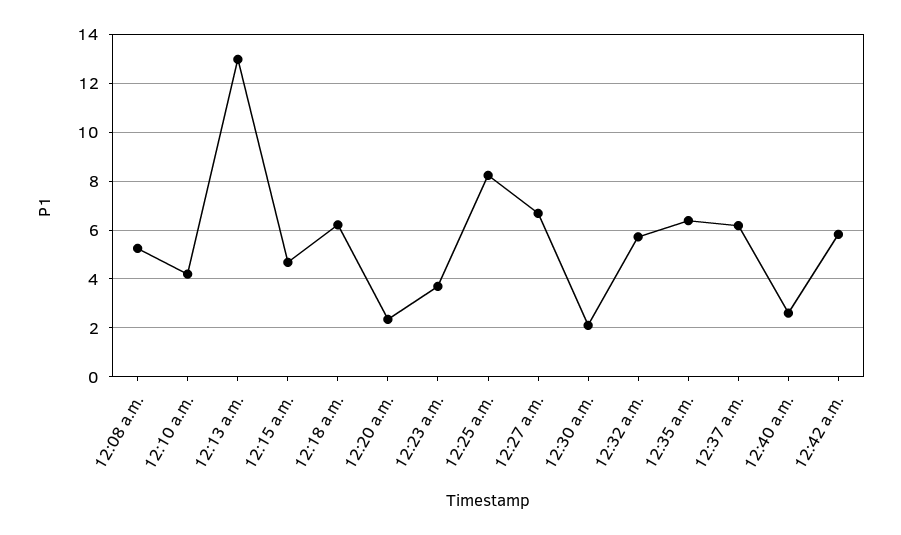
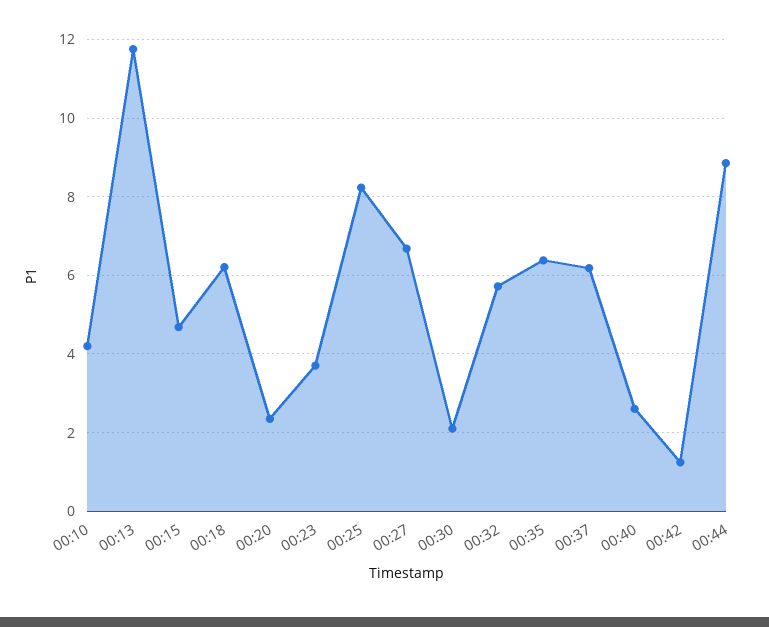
12:08 a.m.: 5.25 -> none
12:13 a.m.: 13 -> 11.8
12:42 a.m.: 5.75 -> 1.2
00:44: none -> 8.8

